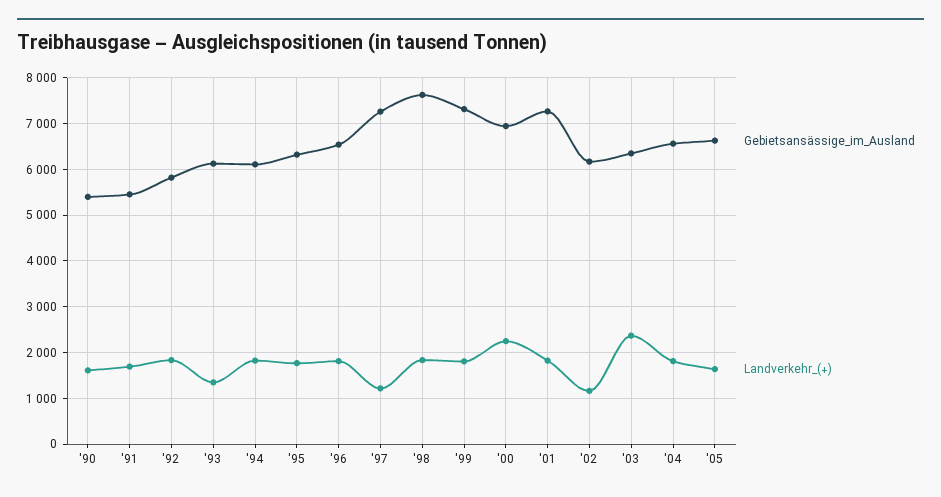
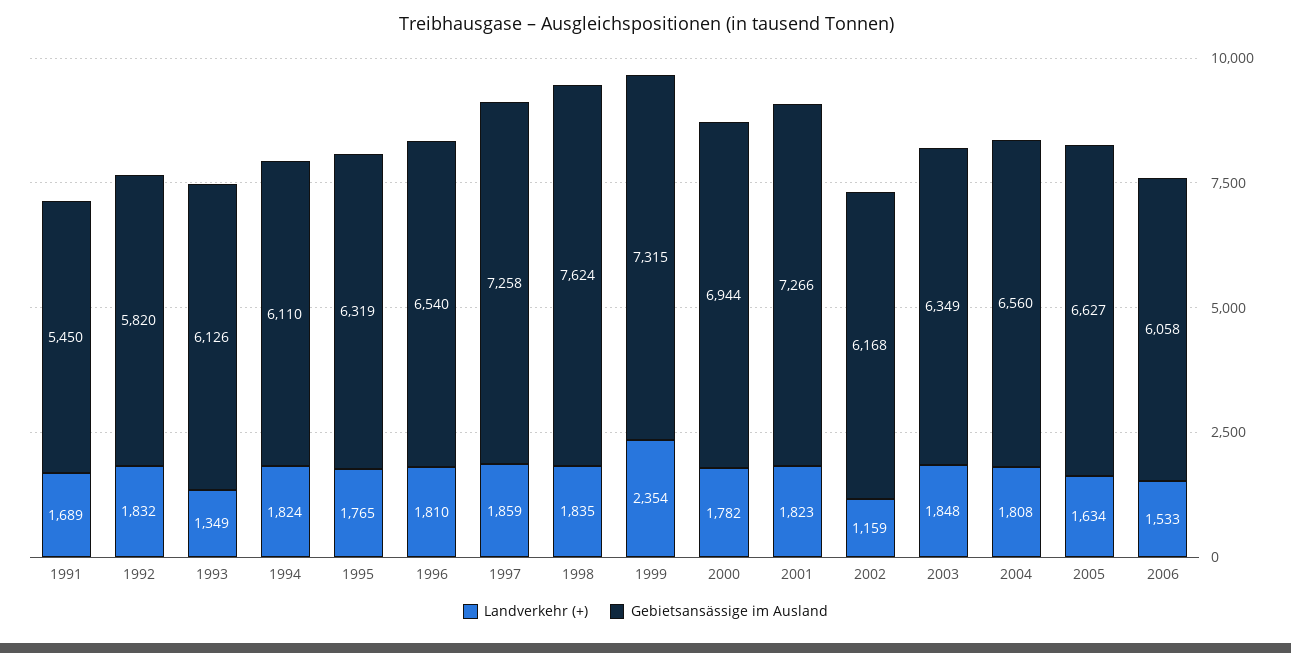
Gebietsansässige_im_Ausland, '90: 5400 -> none
Landverkehr_(+), '90: 1600 -> none
Landverkehr_(+), '97: 1200 -> 1859
Landverkehr_(+), '99: 1800 -> 2354
Landverkehr_(+), '00: 2200 -> 1782
Landverkehr_(+), '03: 2400 -> 1848
Landverkehr_(+), 2006: none -> 1533
Gebietsansässige_im_Ausland, 2006: none -> 6058

